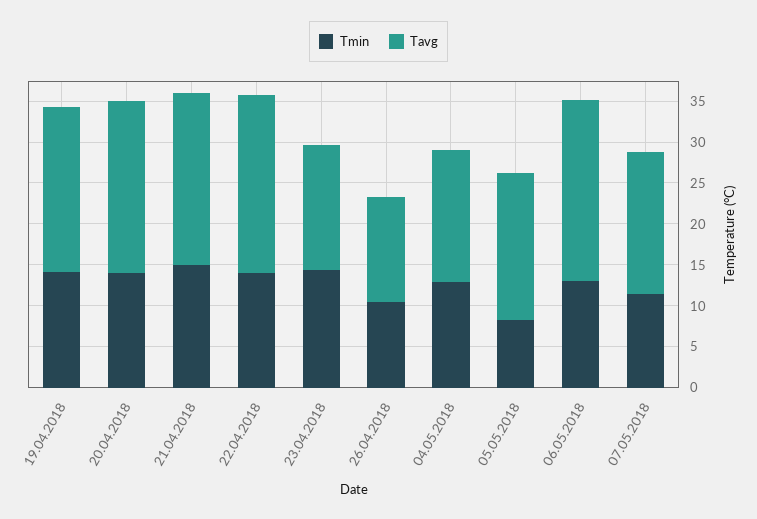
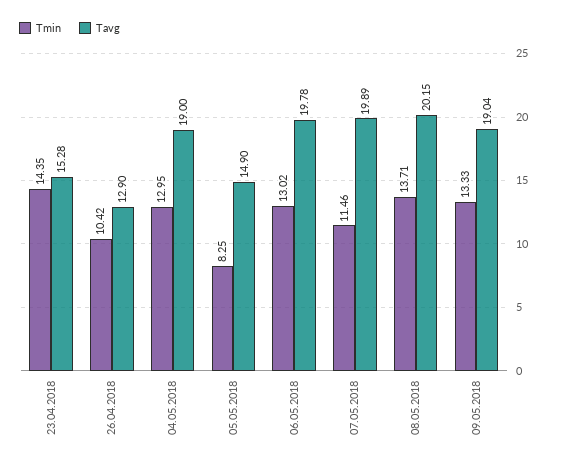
Tmin, 19.04.2018: 14 -> none
Tavg, 19.04.2018: 20 -> none
Tmin, 20.04.2018: 14 -> none
Tavg, 20.04.2018: 21 -> none
Tmin, 21.04.2018: 15 -> none
Tavg, 21.04.2018: 21 -> none
Tmin, 22.04.2018: 14 -> none
Tavg, 22.04.2018: 22 -> none
Tavg, 04.05.2018: 16 -> 19
Tavg, 05.05.2018: 18 -> 14.9
Tavg, 06.05.2018: 22 -> 19.78
Tavg, 07.05.2018: 17 -> 19.89
Tmin, 08.05.2018: none -> 13.71
Tavg, 08.05.2018: none -> 20.15
Tmin, 09.05.2018: none -> 13.33
Tavg, 09.05.2018: none -> 19.04

